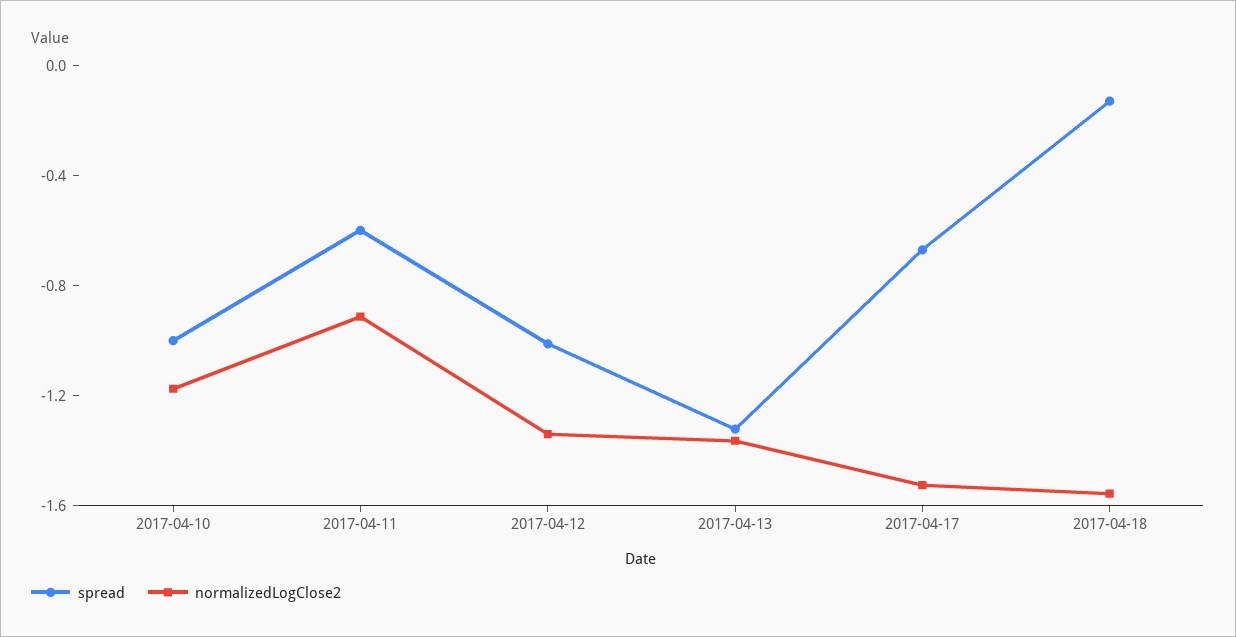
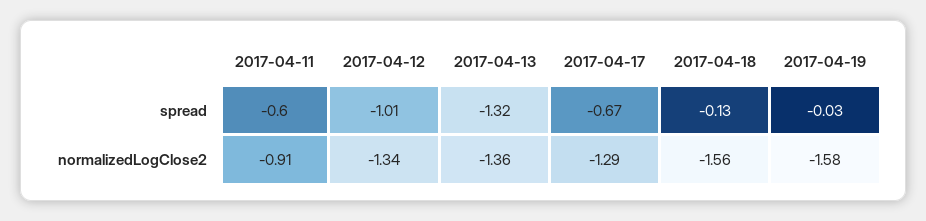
spread, 2017-04-10: -1 -> none
normalizedLogClose2, 2017-04-10: -1.2 -> none
normalizedLogClose2, 2017-04-17: -1.5 -> -1.29
spread, 2017-04-19: none -> -0.03
normalizedLogClose2, 2017-04-19: none -> -1.58

